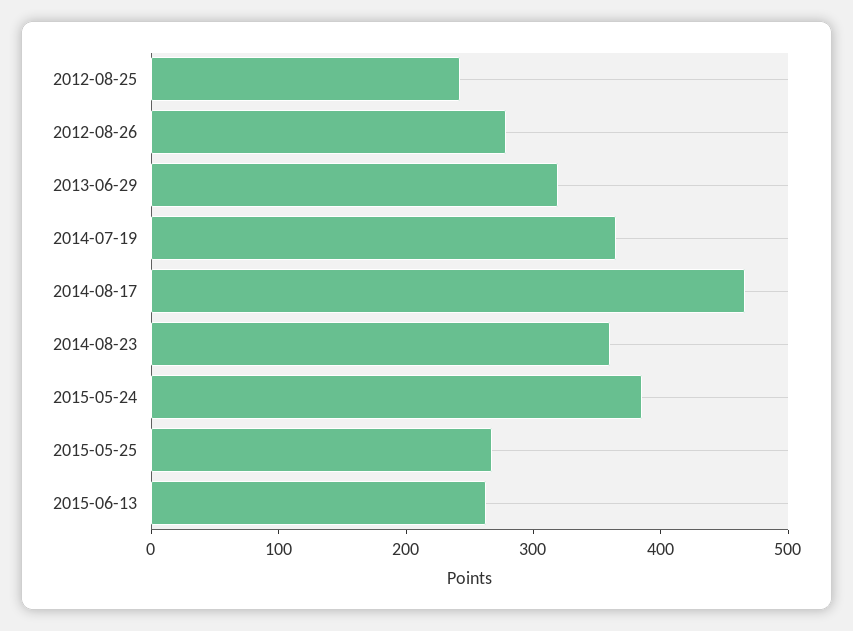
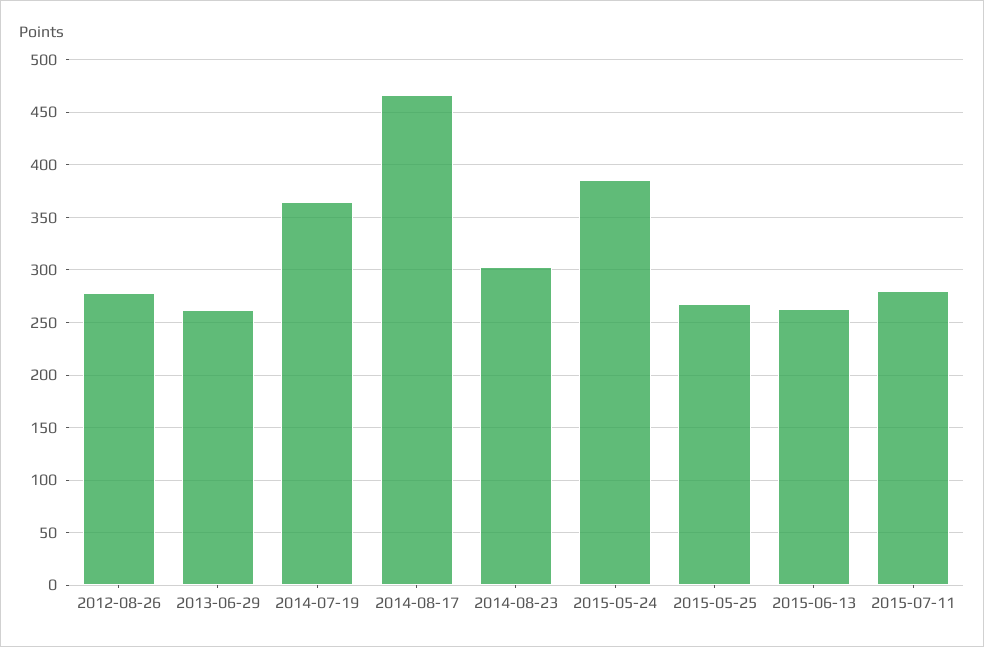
2012-08-25: 240 -> none
2013-06-29: 320 -> 260
2014-08-23: 360 -> 300
2015-07-11: none -> 280

